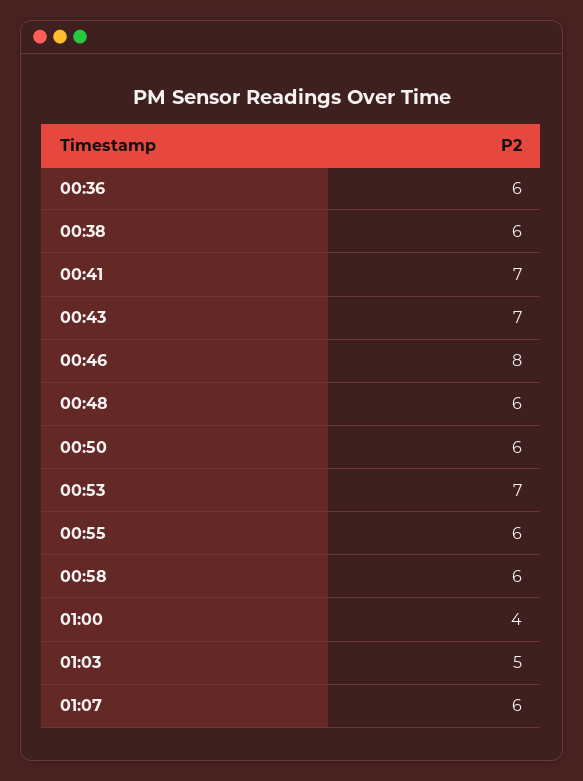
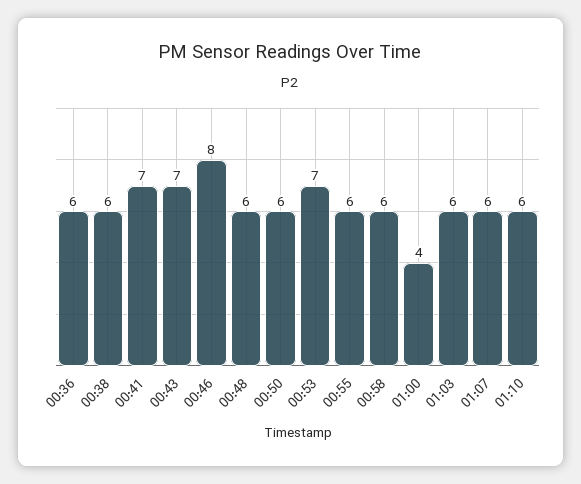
01:03: 5 -> 6
01:10: none -> 6

